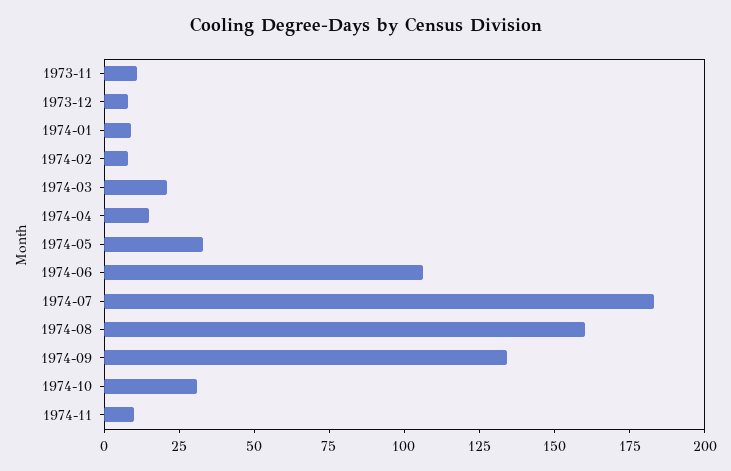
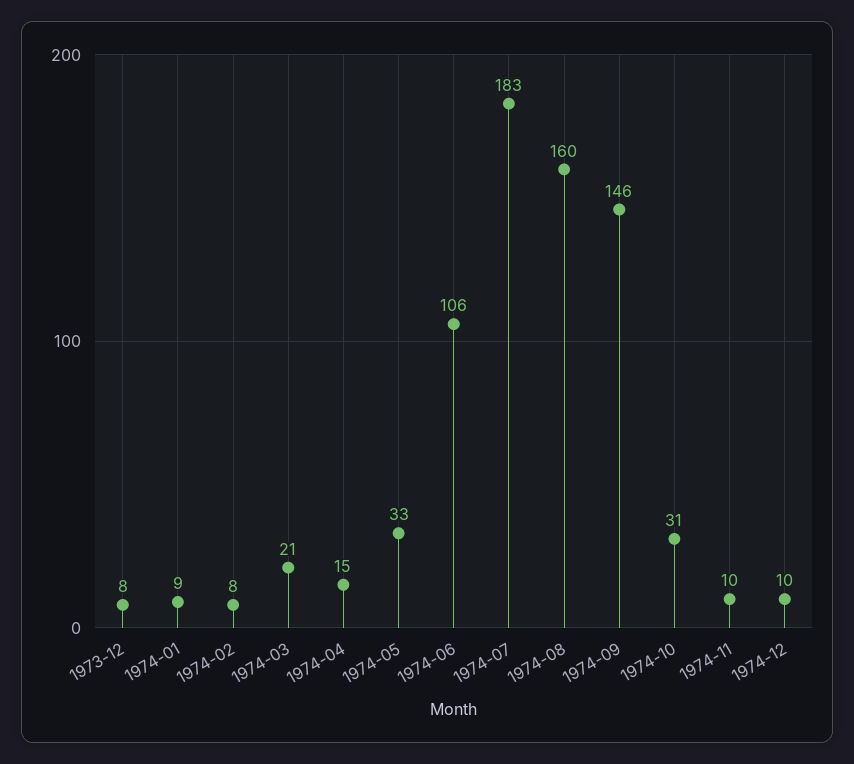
1973-11: 10 -> none
1974-09: 135 -> 146
1974-12: none -> 10

